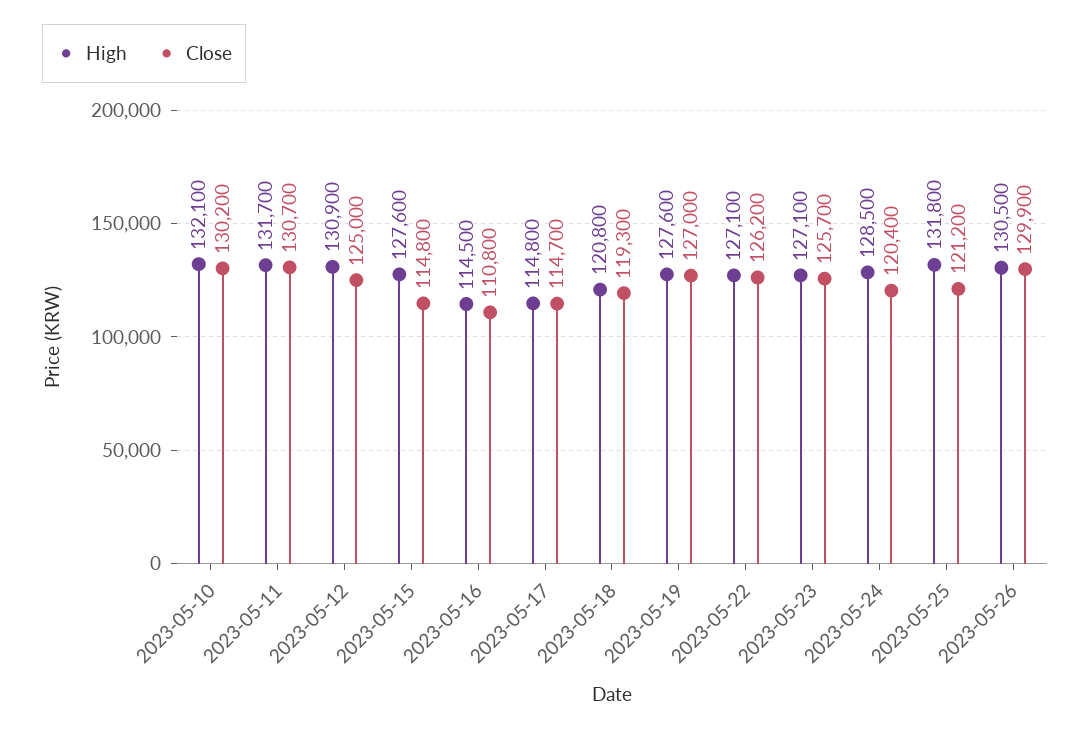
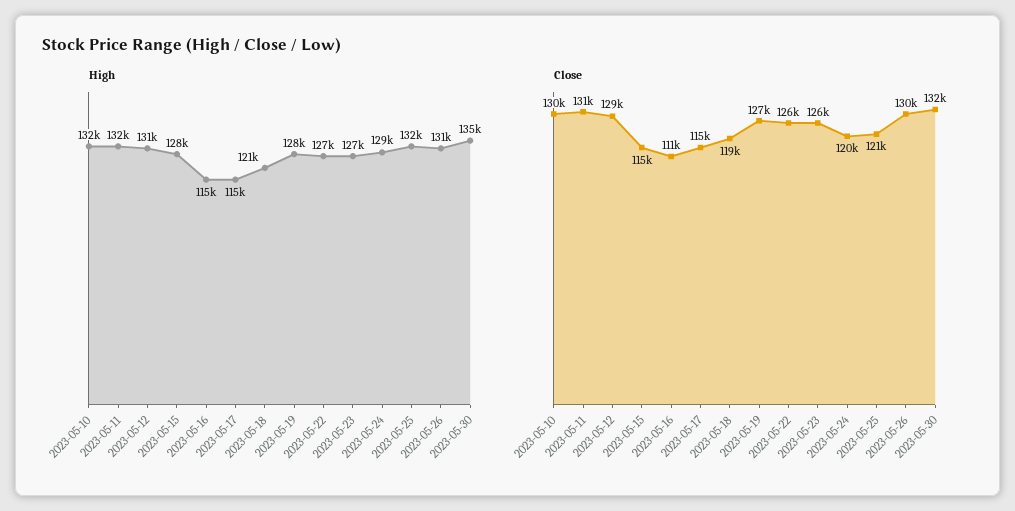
Close, 2023-05-12: 125000 -> 129000
High, 2023-05-30: none -> 135000
Close, 2023-05-30: none -> 132000

